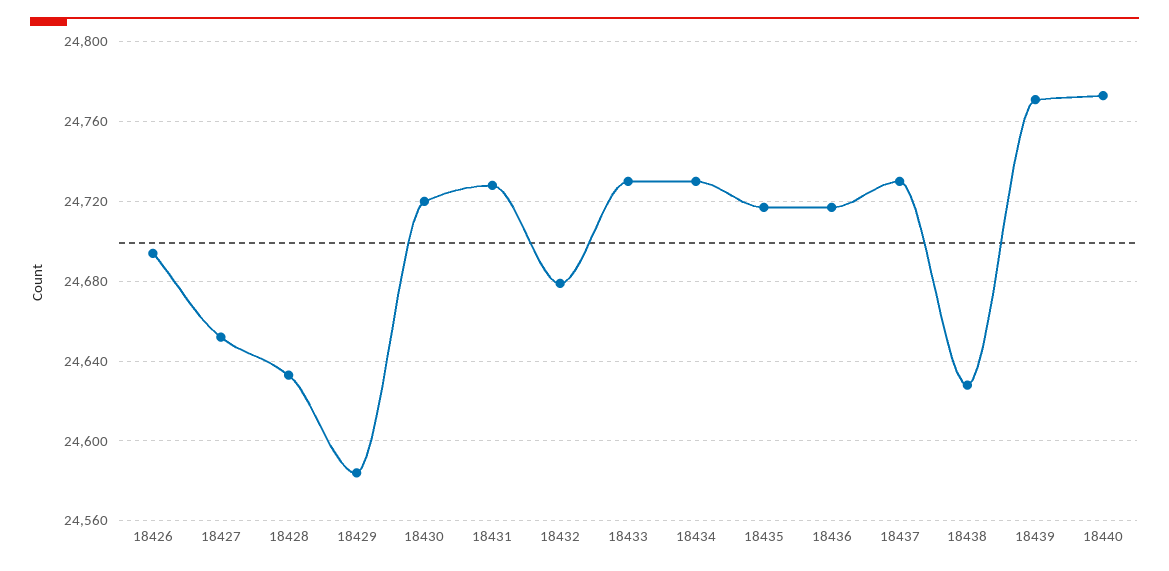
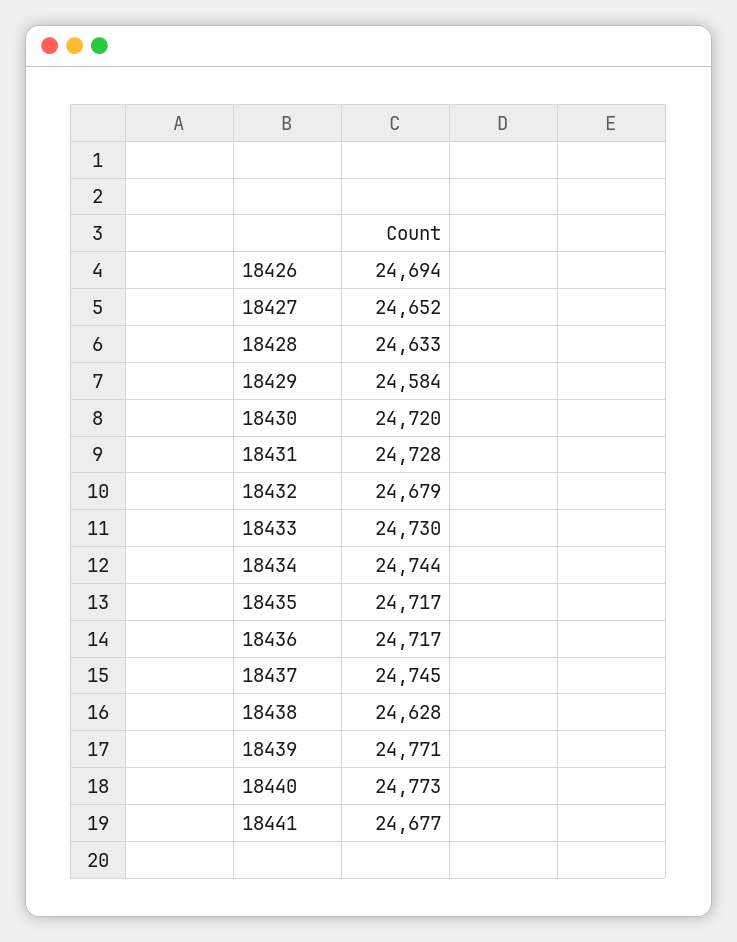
18434: 24730 -> 24744
18437: 24730 -> 24745
18441: none -> 24677

